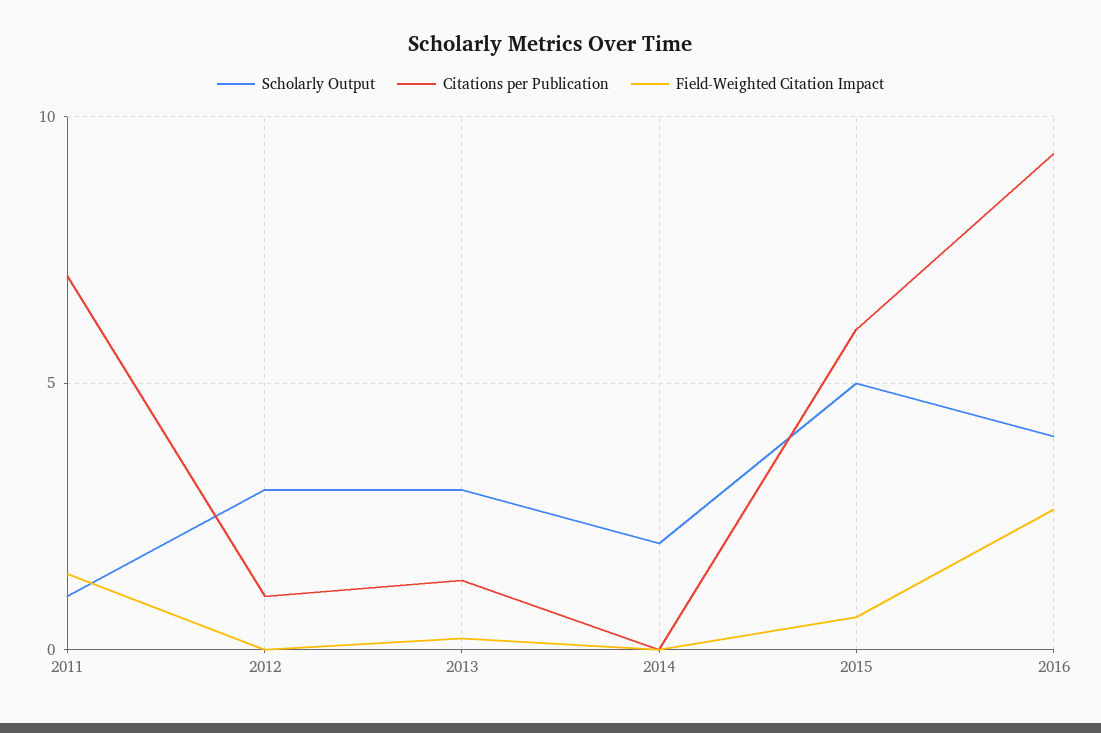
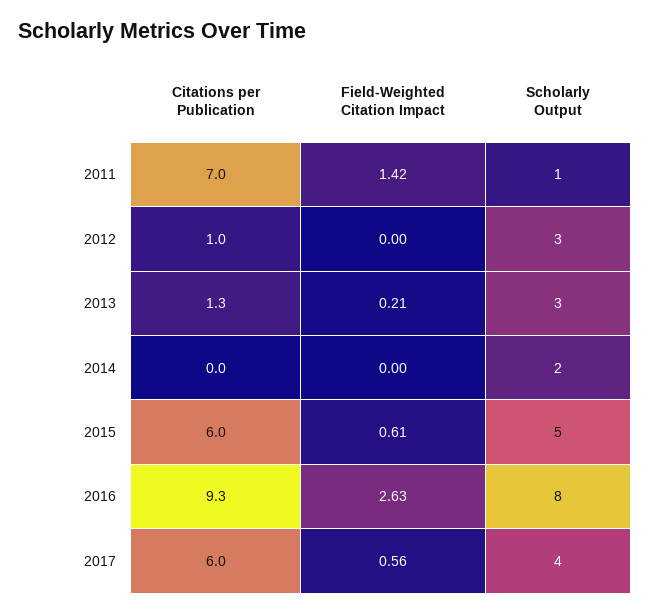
Scholarly Output, 2016: 4 -> 8
Citations per Publication, 2017: none -> 6
Field-Weighted Citation Impact, 2017: none -> 0.56
Scholarly Output, 2017: none -> 4

